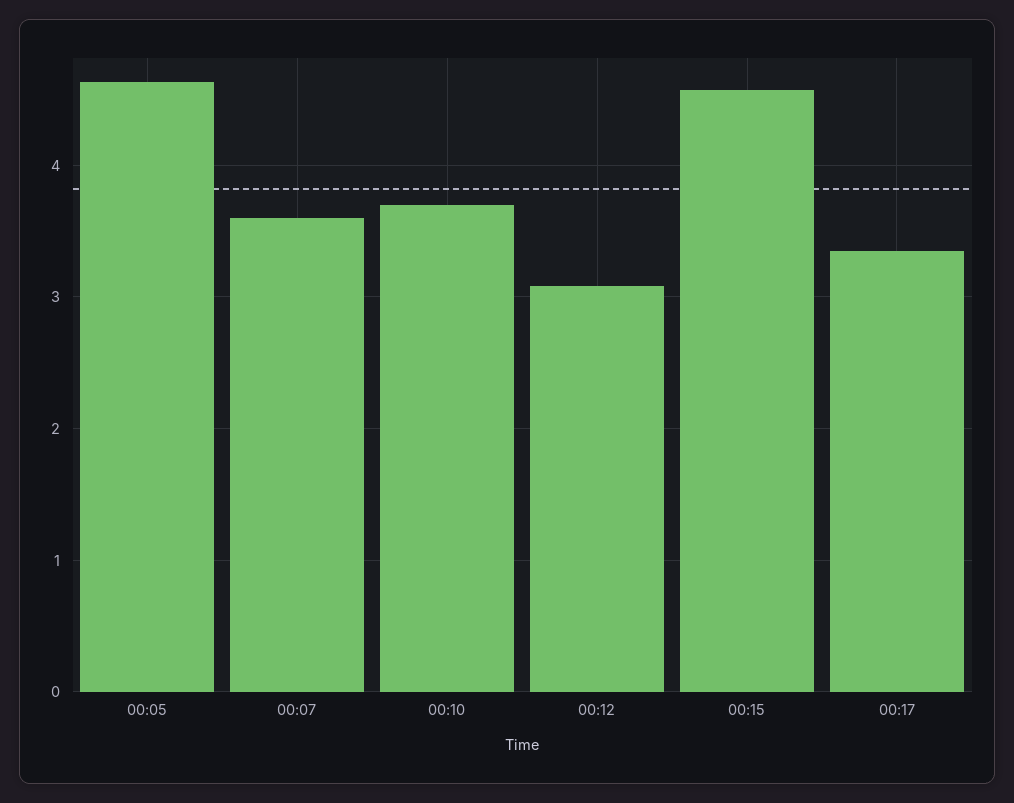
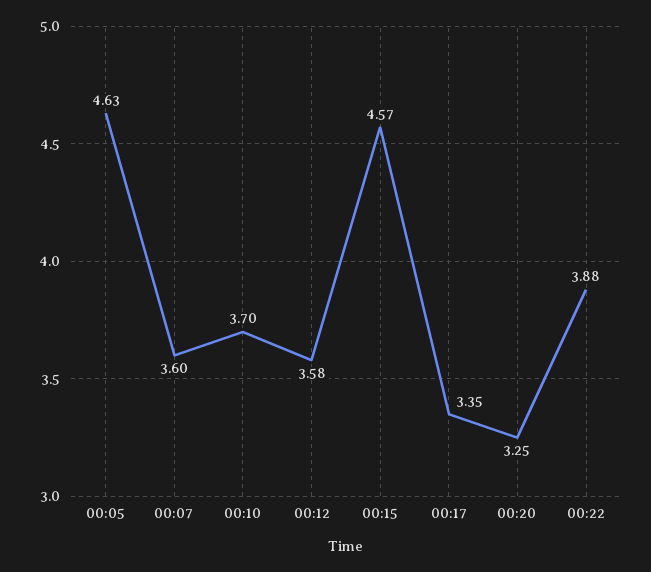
00:12: 3.1 -> 3.58
00:20: none -> 3.25
00:22: none -> 3.88

